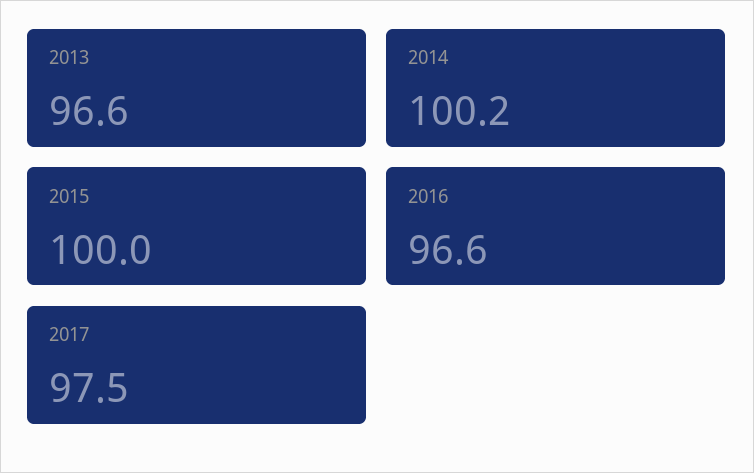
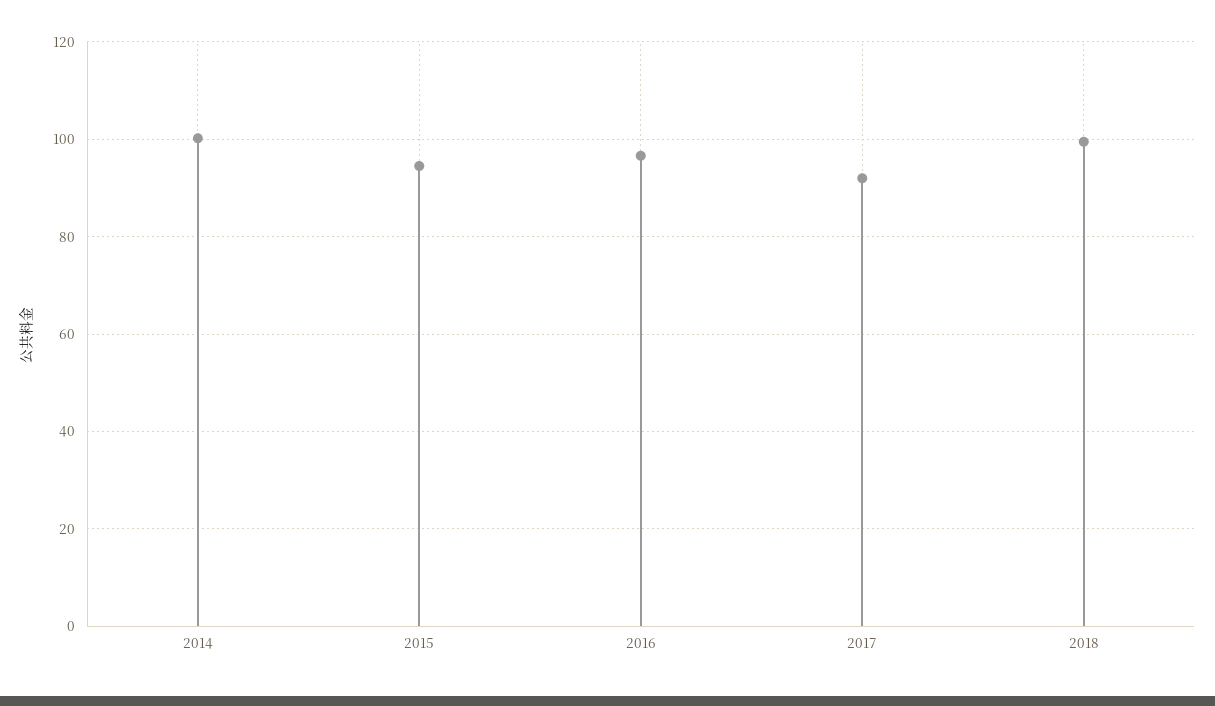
2013: 96.6 -> none
2015: 100 -> 94
2017: 97.5 -> 92
2018: none -> 100

